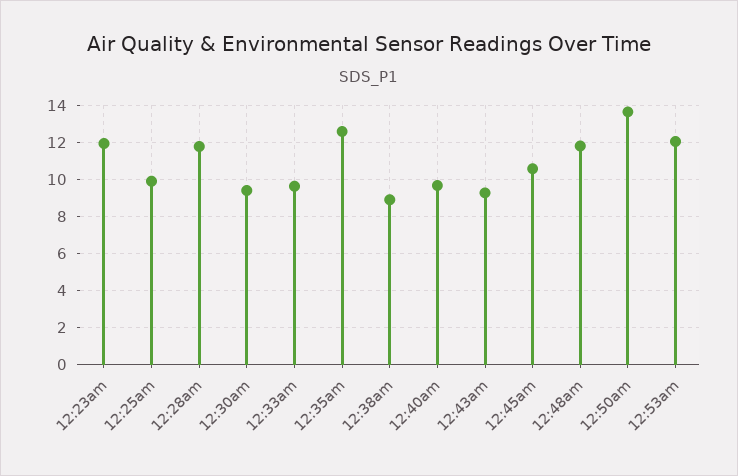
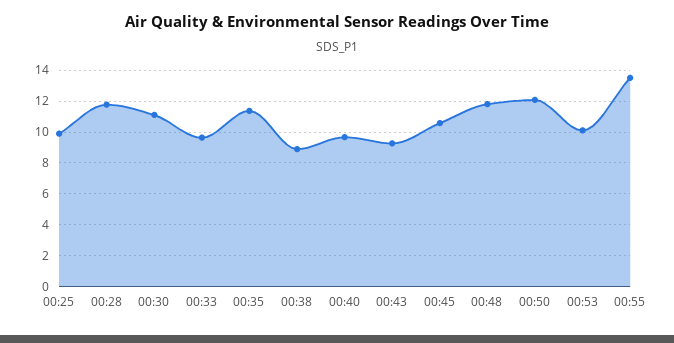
12:23am: 12 -> none
12:30am: 9.5 -> 11
12:35am: 12.5 -> 11.5
12:50am: 13.5 -> 12
12:53am: 12 -> 10
00:55: none -> 13.5

